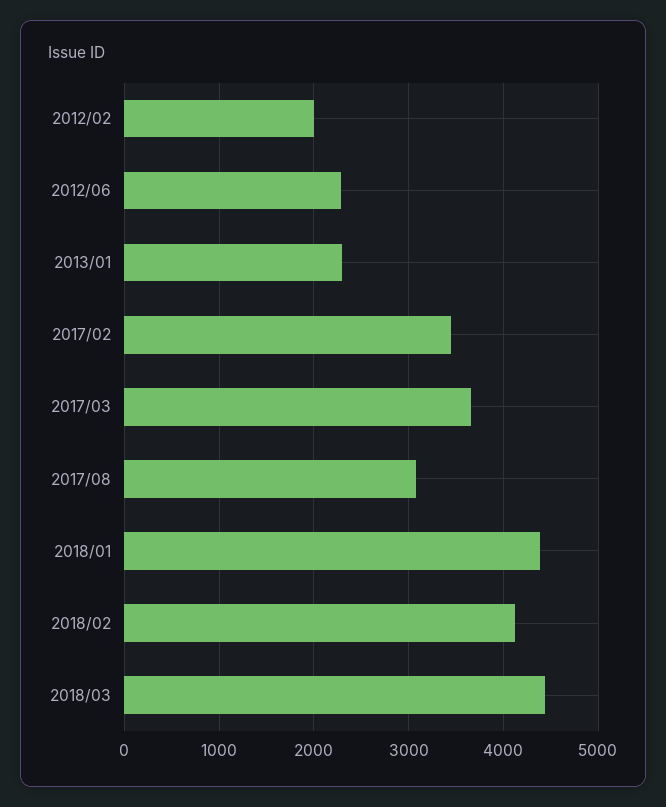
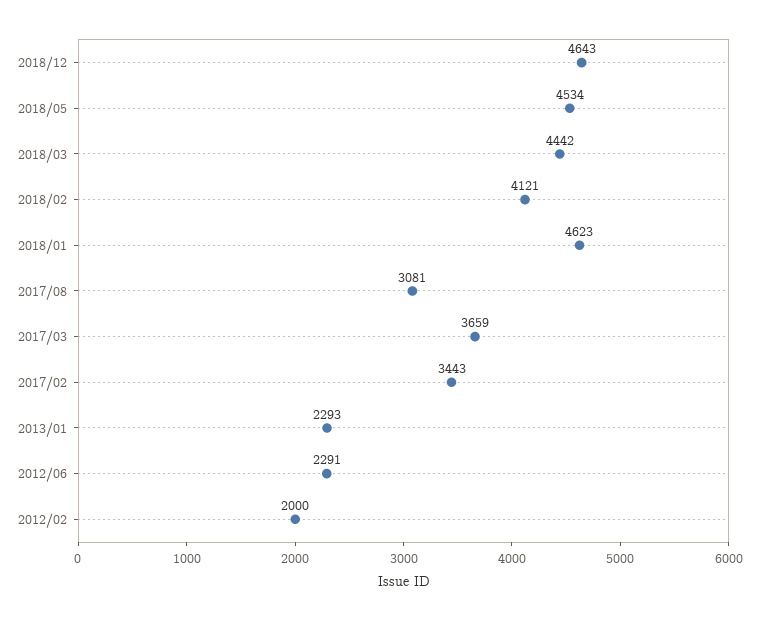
2018/01: 4400 -> 4623
2018/12: none -> 4643
2018/05: none -> 4534

